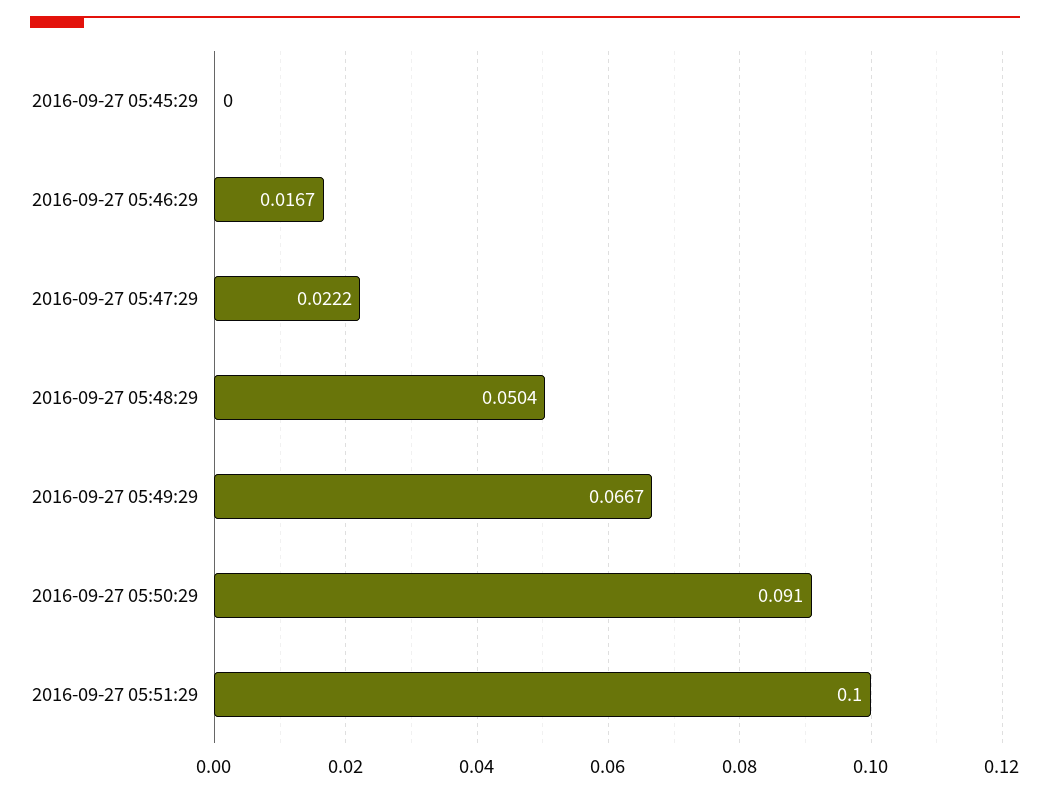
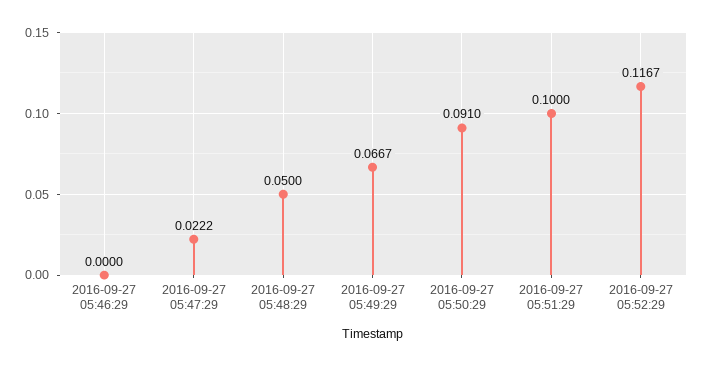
2016-09-27 05:45:29: 0 -> none
2016-09-27 05:46:29: 0.0167 -> 0
2016-09-27 05:48:29: 0.0504 -> 0.05
2016-09-27 05:52:29: none -> 0.1167

